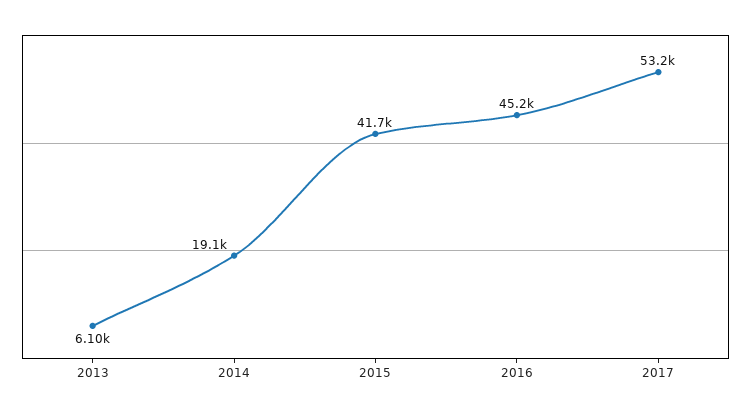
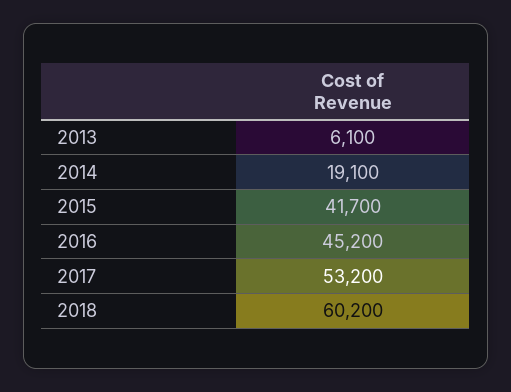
2018: none -> 60200

